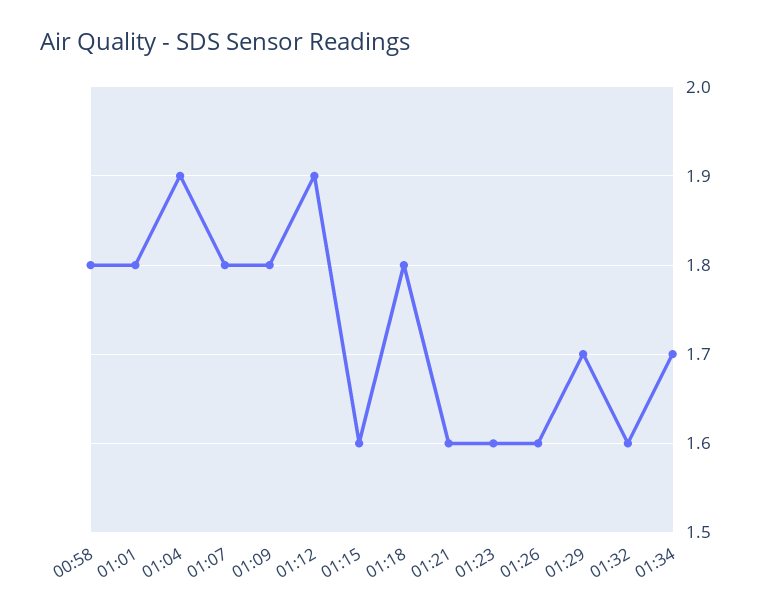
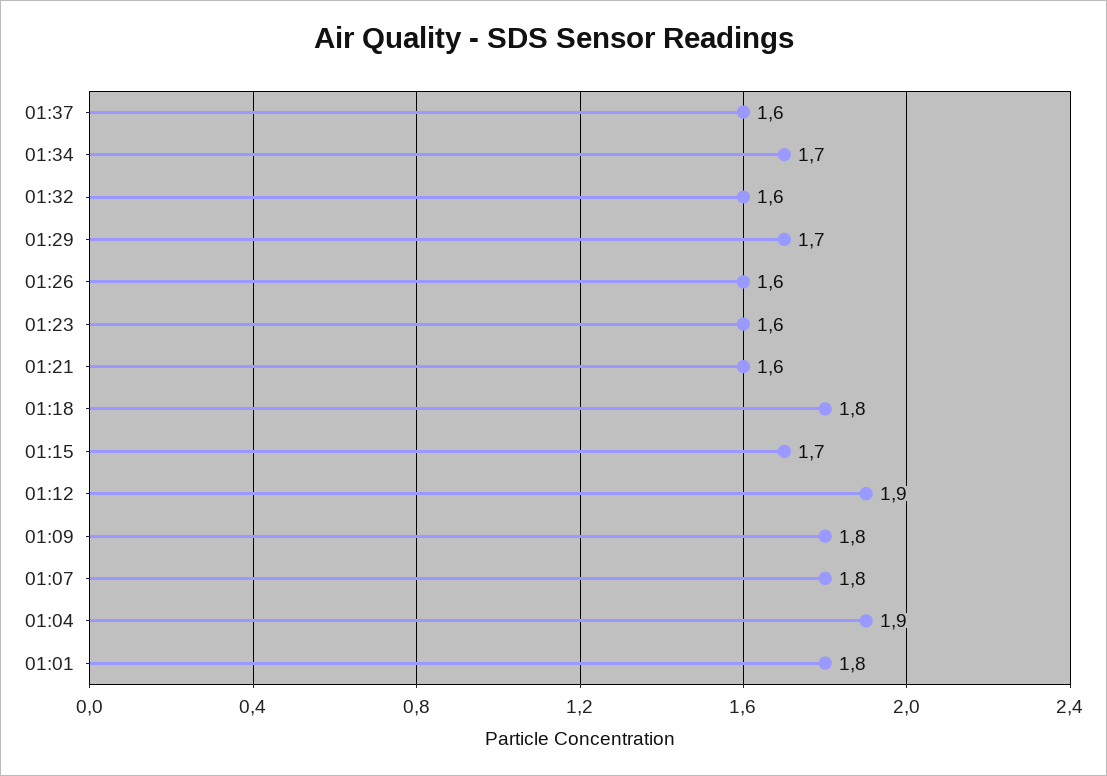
00:58: 1.8 -> none
01:15: 1.6 -> 1.7
01:37: none -> 1.6

